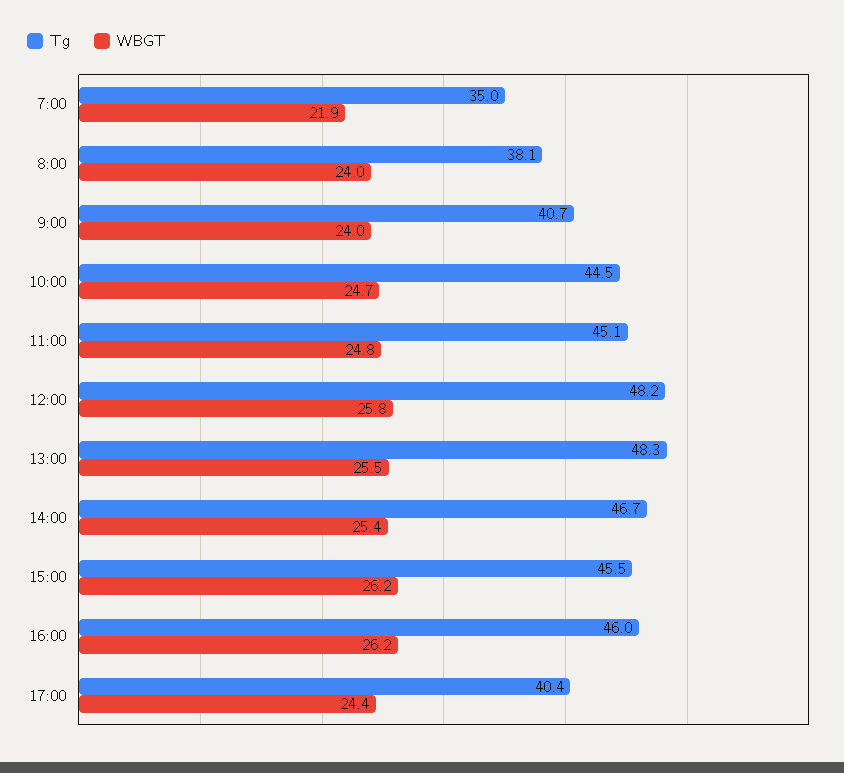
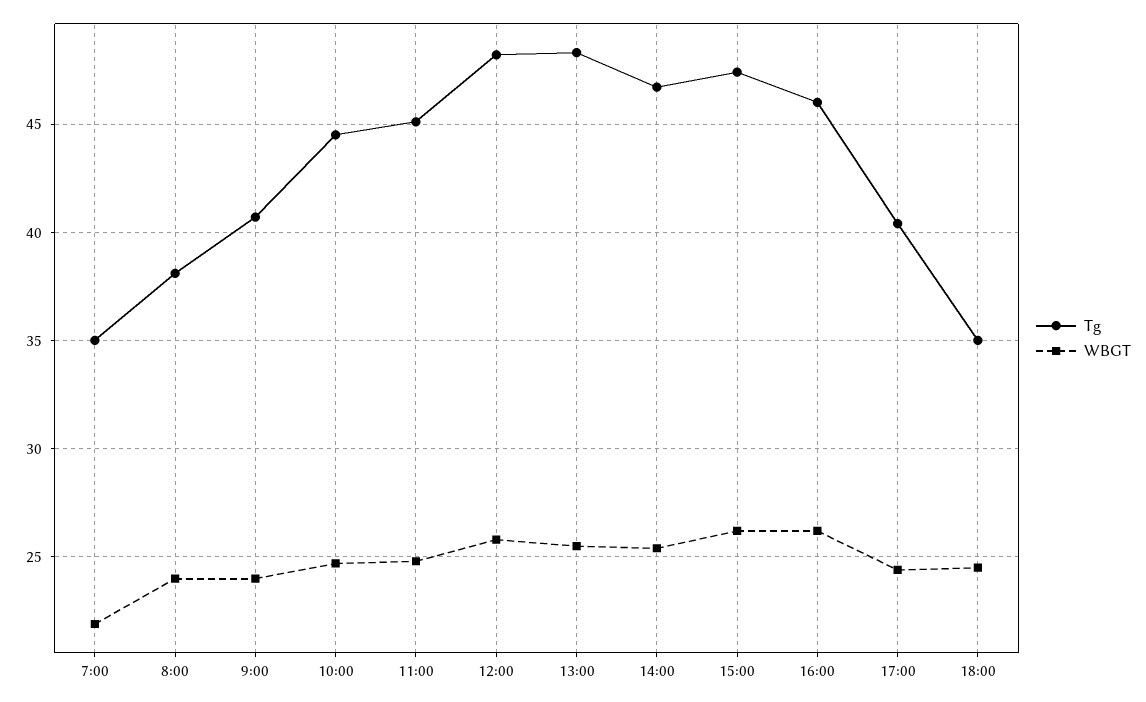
Tg, 15:00: 45.5 -> 47.5
Tg, 18:00: none -> 35
WBGT, 18:00: none -> 24.5

